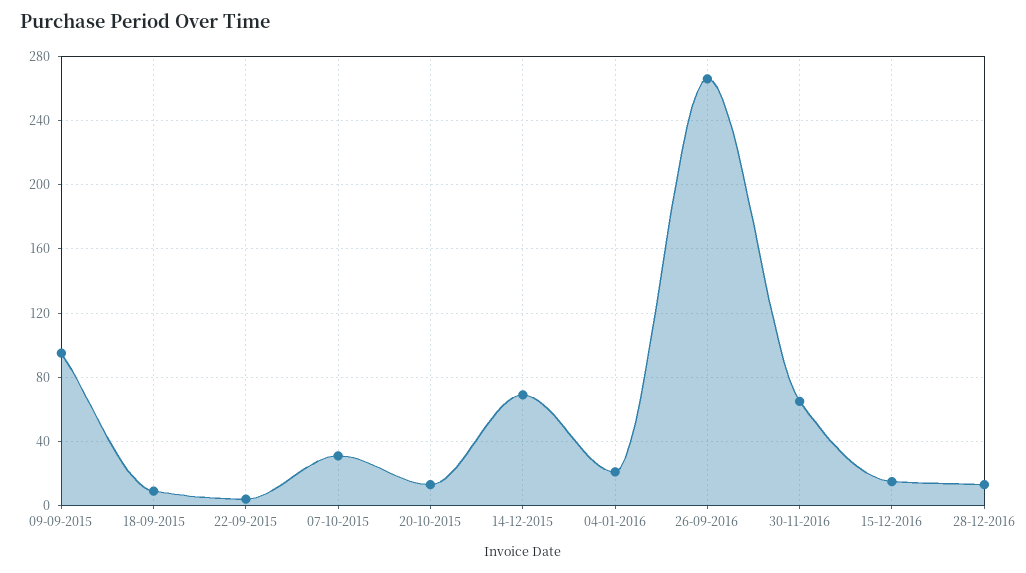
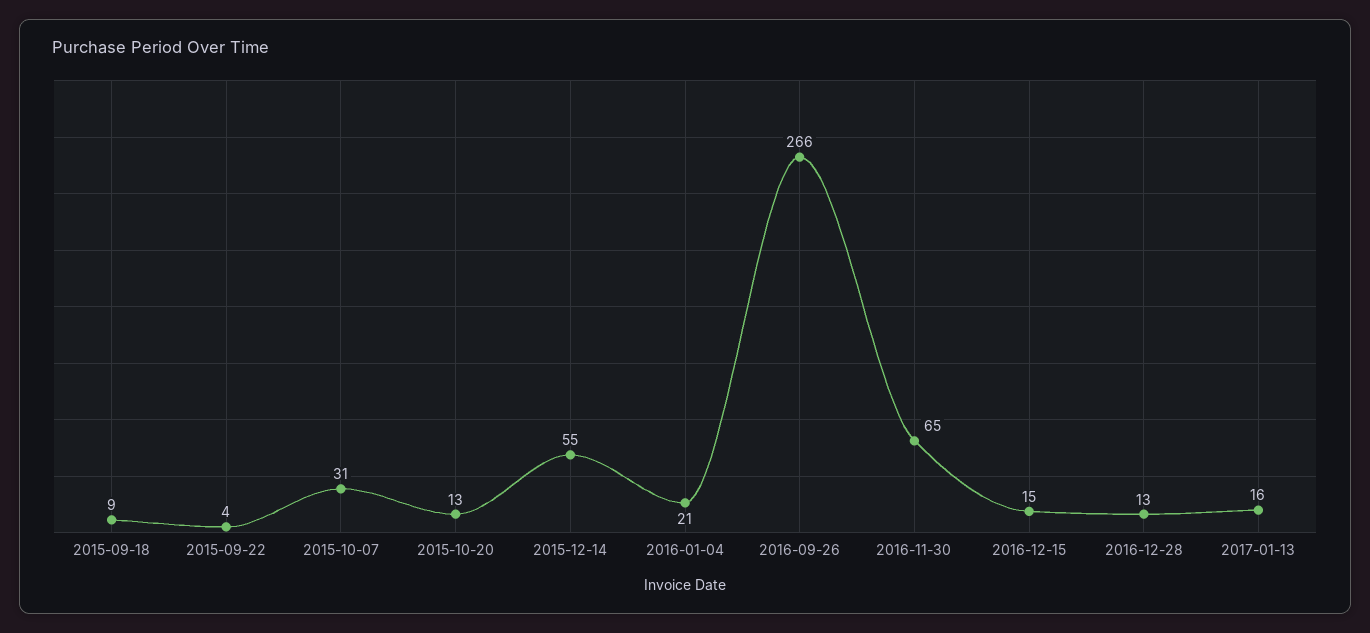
09-09-2015: 95 -> none
14-12-2015: 70 -> 55
2017-01-13: none -> 16

